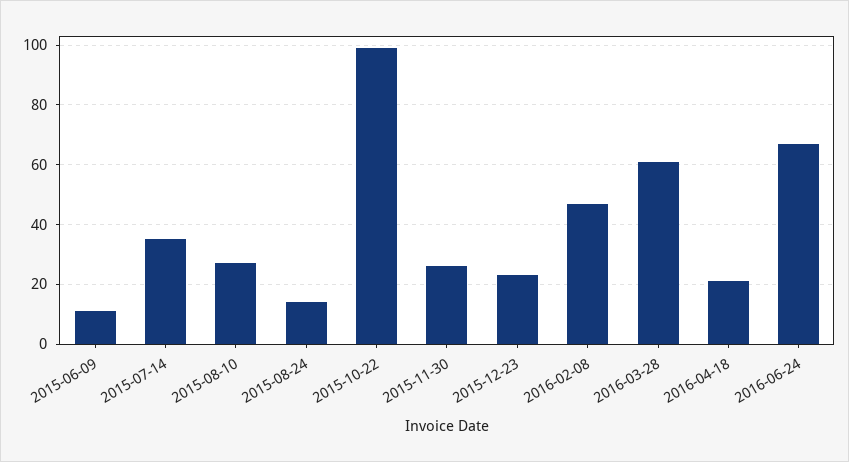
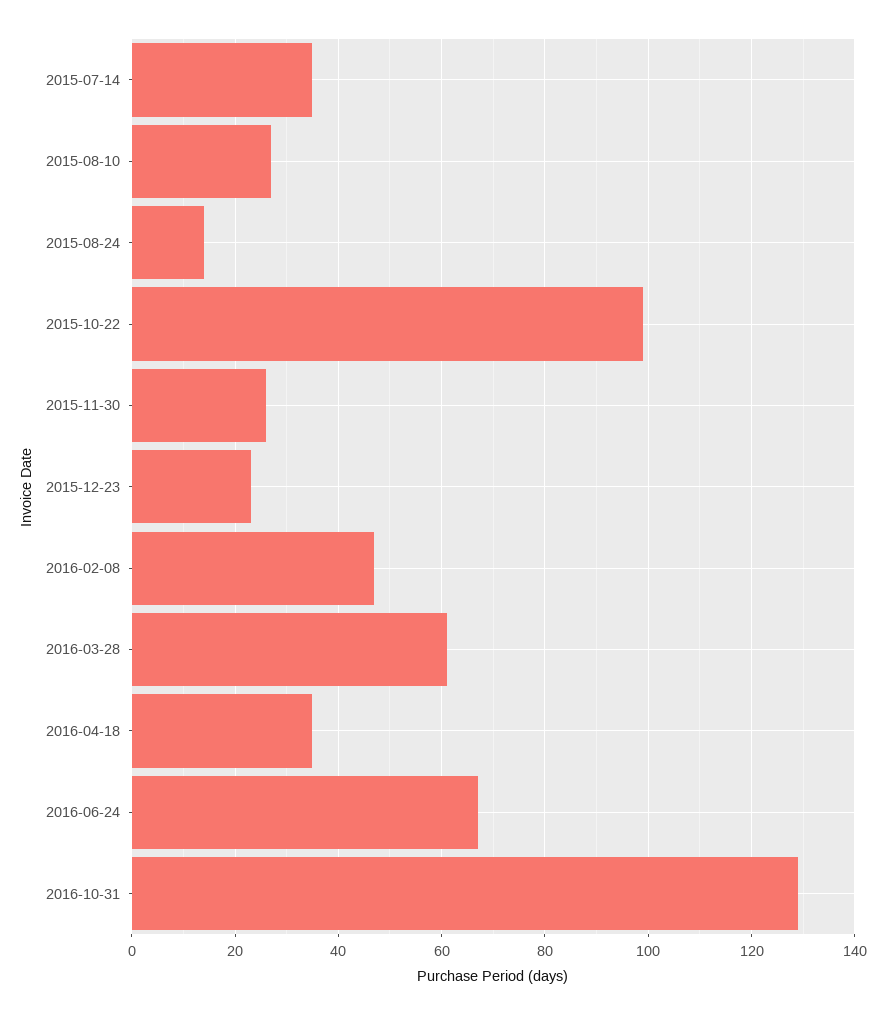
2015-06-09: 10 -> none
2016-04-18: 20 -> 35
2016-10-31: none -> 130

